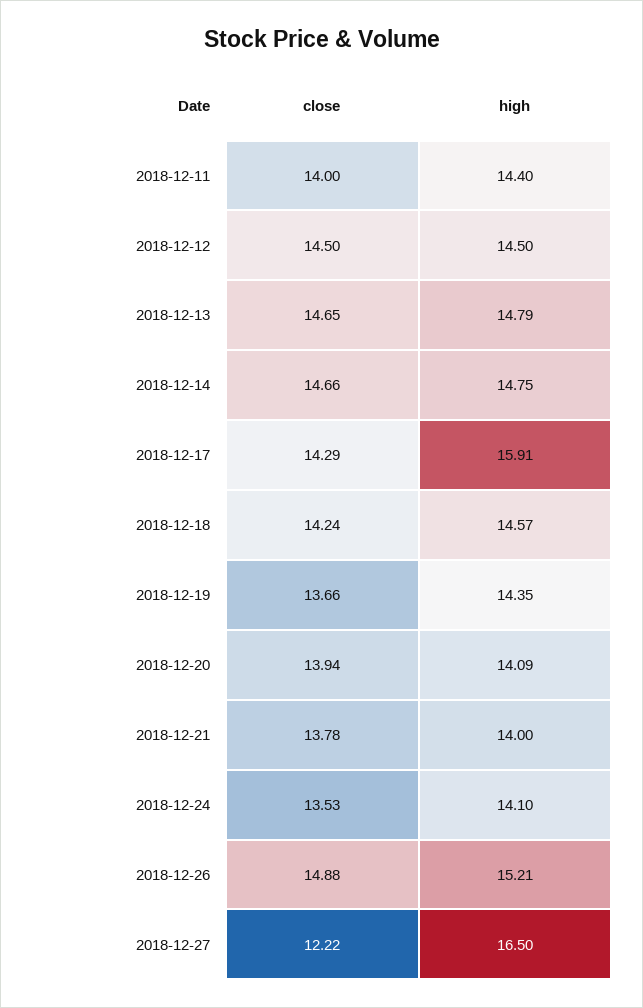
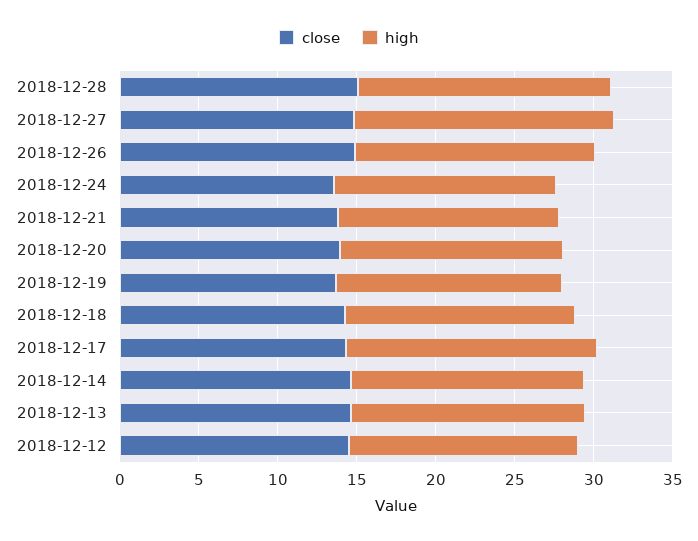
close, 2018-12-11: 14 -> none
high, 2018-12-11: 14.4 -> none
close, 2018-12-27: 12.22 -> 15
close, 2018-12-28: none -> 15
high, 2018-12-28: none -> 16

